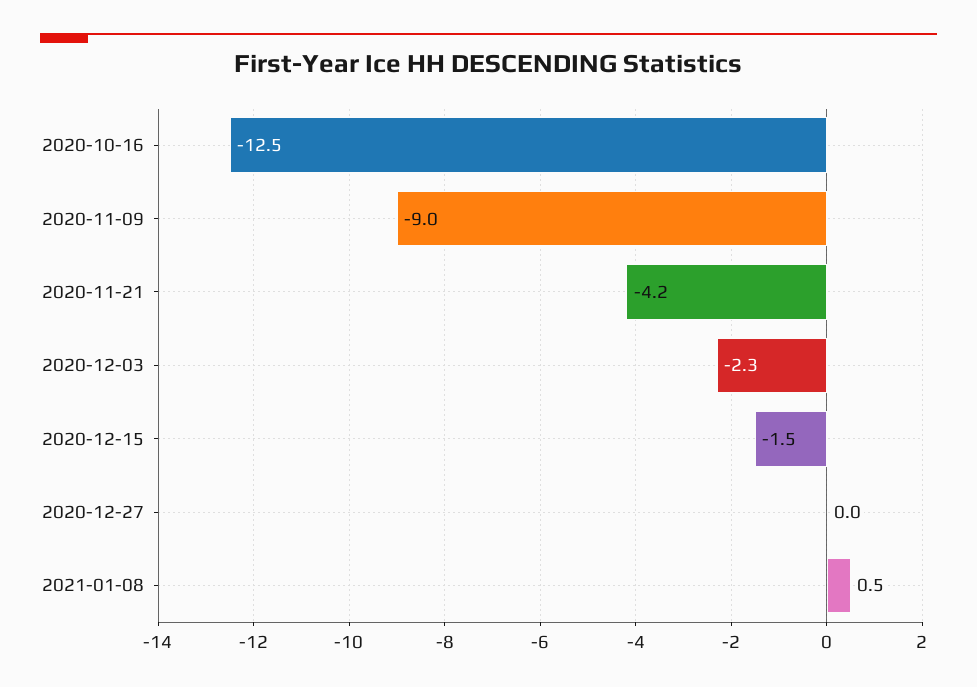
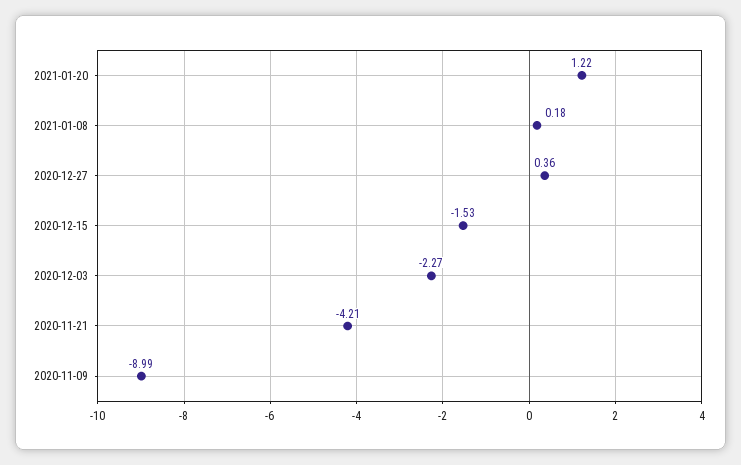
2020-10-16: -12.5 -> none
2020-12-27: 0 -> 0.36
2021-01-08: 0.5 -> 0.18
2021-01-20: none -> 1.22

